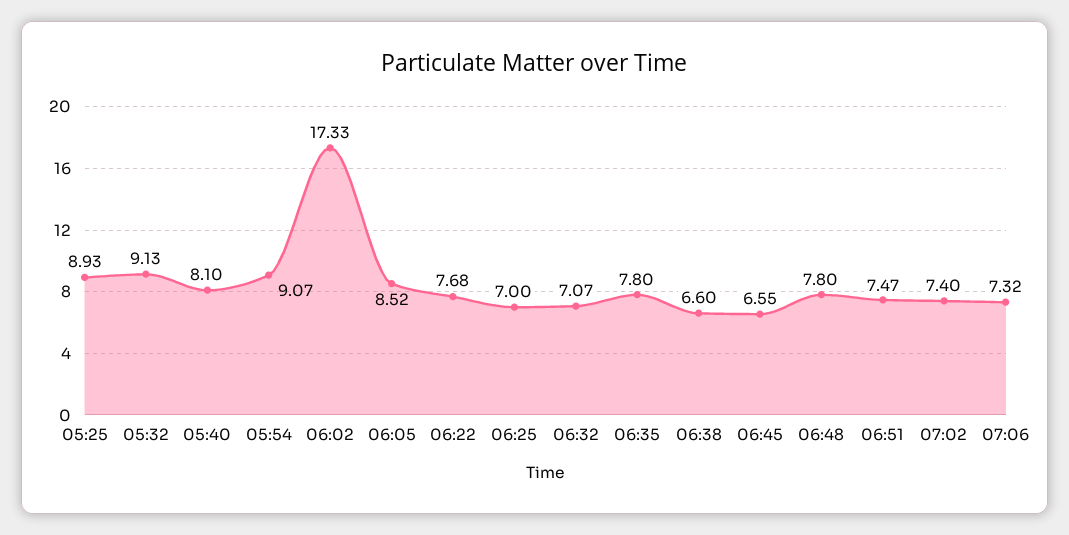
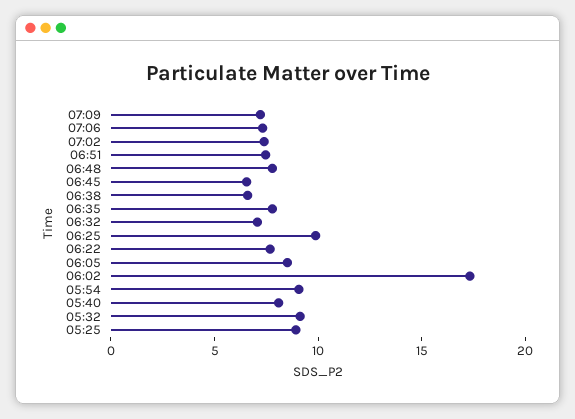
06:25: 7 -> 10
07:09: none -> 7

